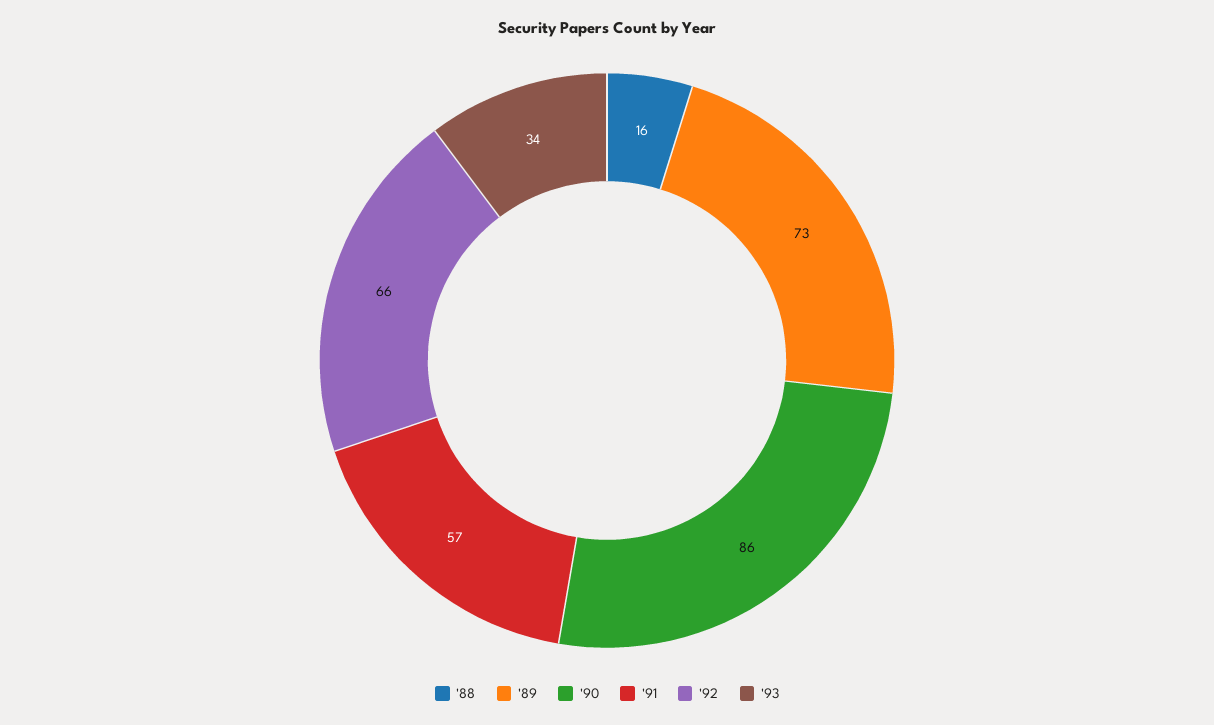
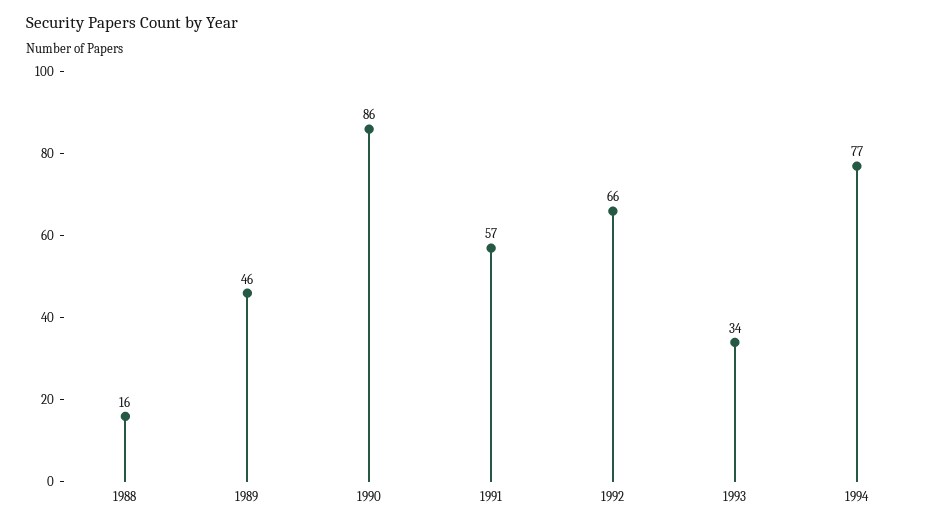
'89: 73 -> 46
1994: none -> 77

